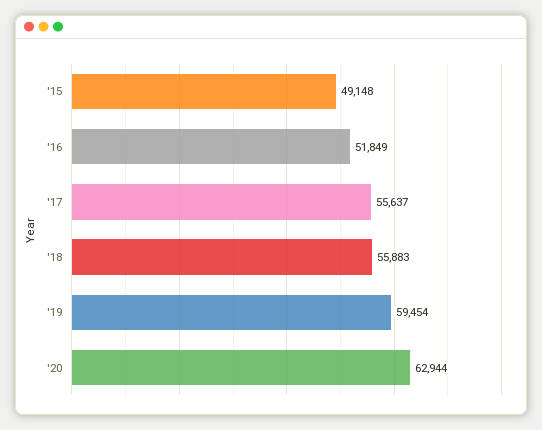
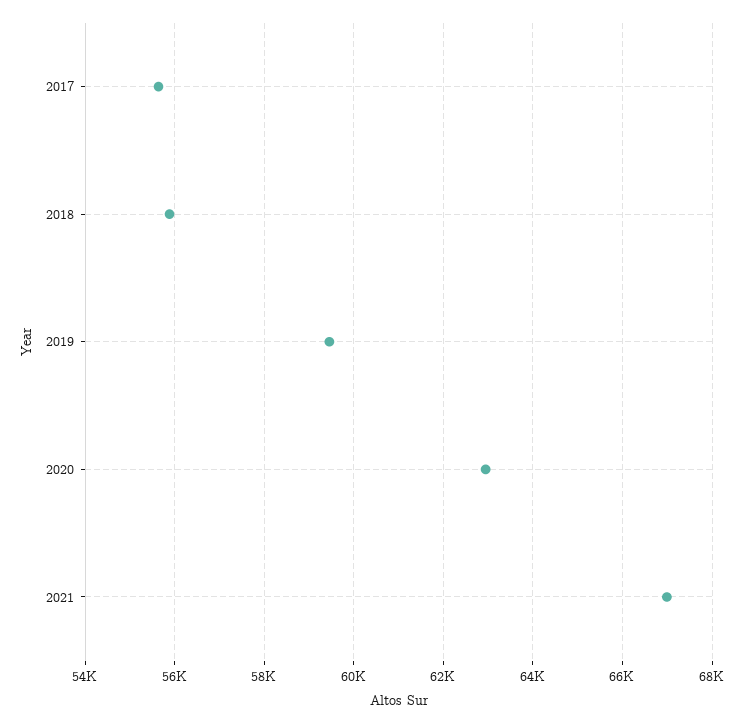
'15: 49148 -> none
'16: 51849 -> none
2021: none -> 67000

